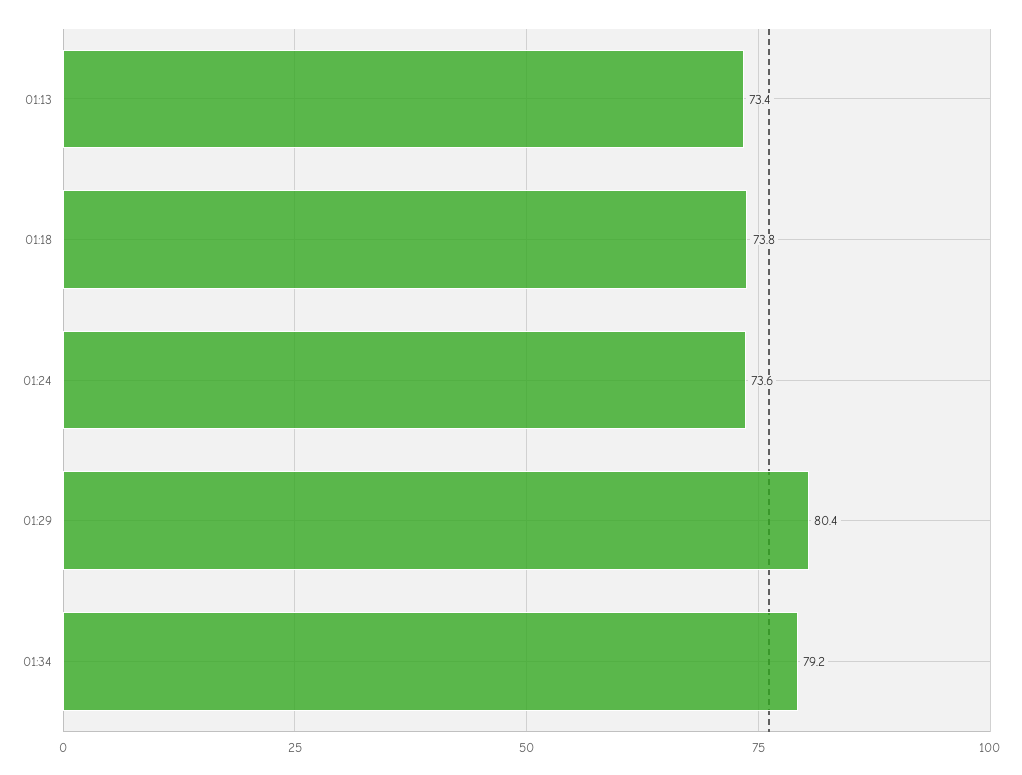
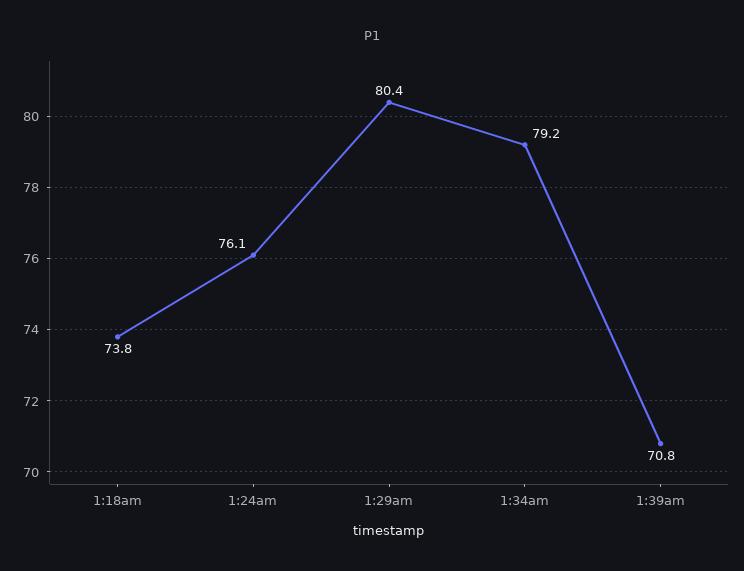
01:13: 73.4 -> none
01:24: 73.6 -> 76.1
1:39am: none -> 70.8

